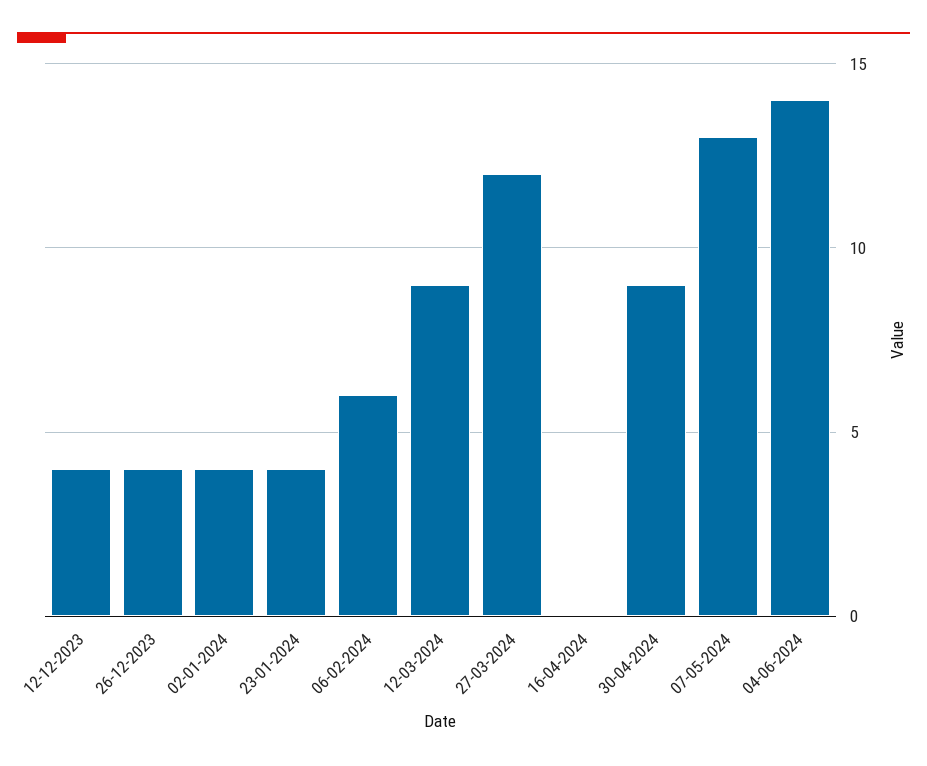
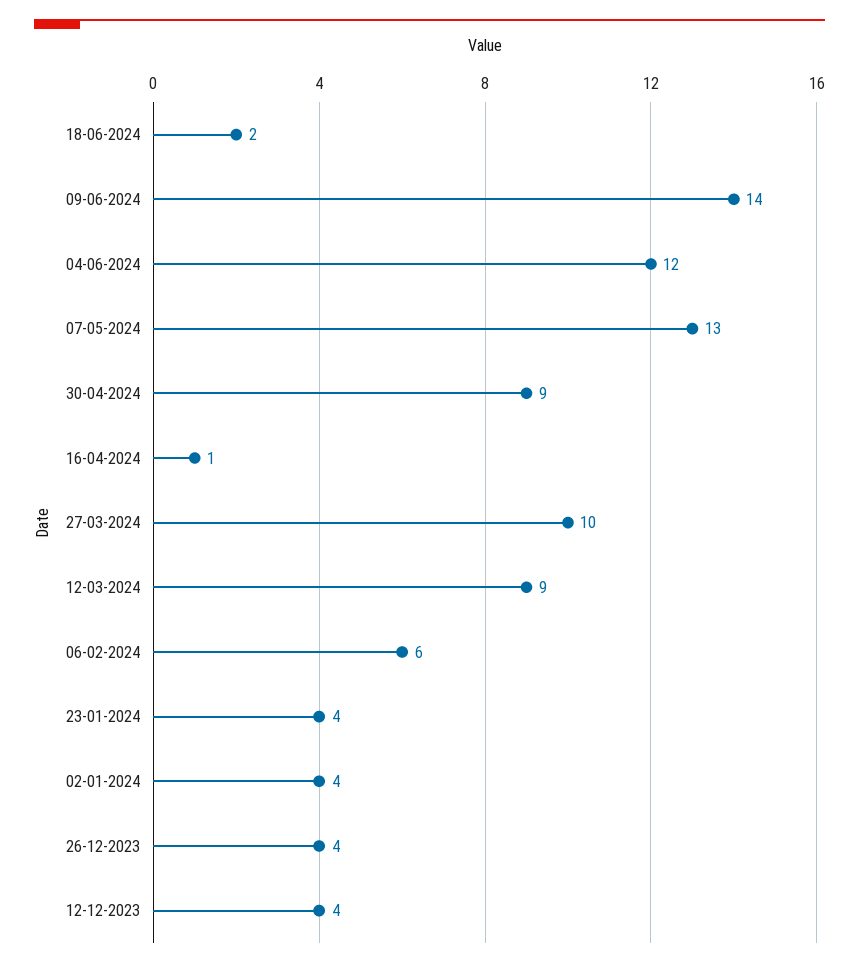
27-03-2024: 12 -> 10
16-04-2024: 0 -> 1
04-06-2024: 14 -> 12
18-06-2024: none -> 2
09-06-2024: none -> 14

